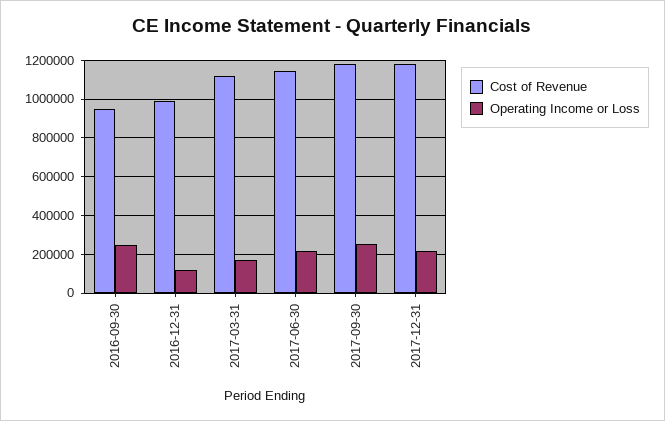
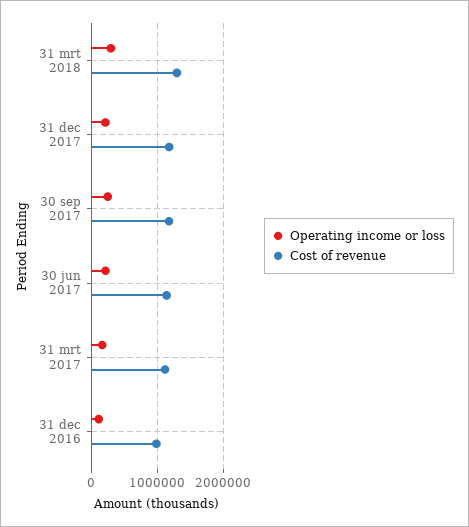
Cost of Revenue, 2016-09-30: 950000 -> none
Operating Income or Loss, 2016-09-30: 250000 -> none
Operating Income or Loss, 31 mrt 2018: none -> 300000
Cost of Revenue, 31 mrt 2018: none -> 1300000

